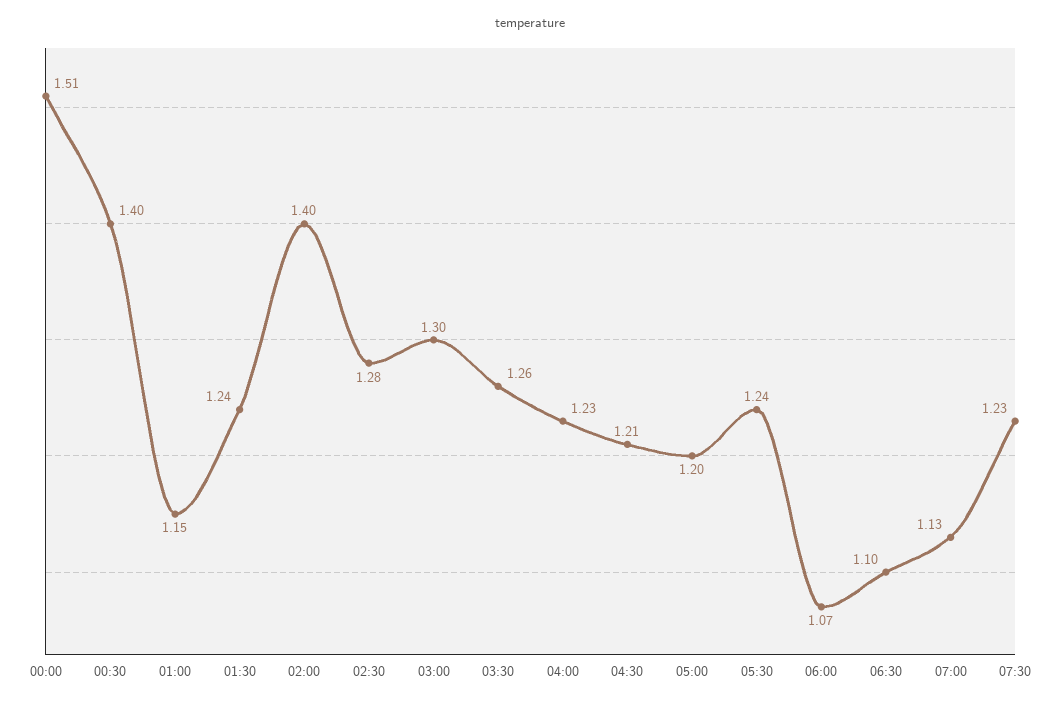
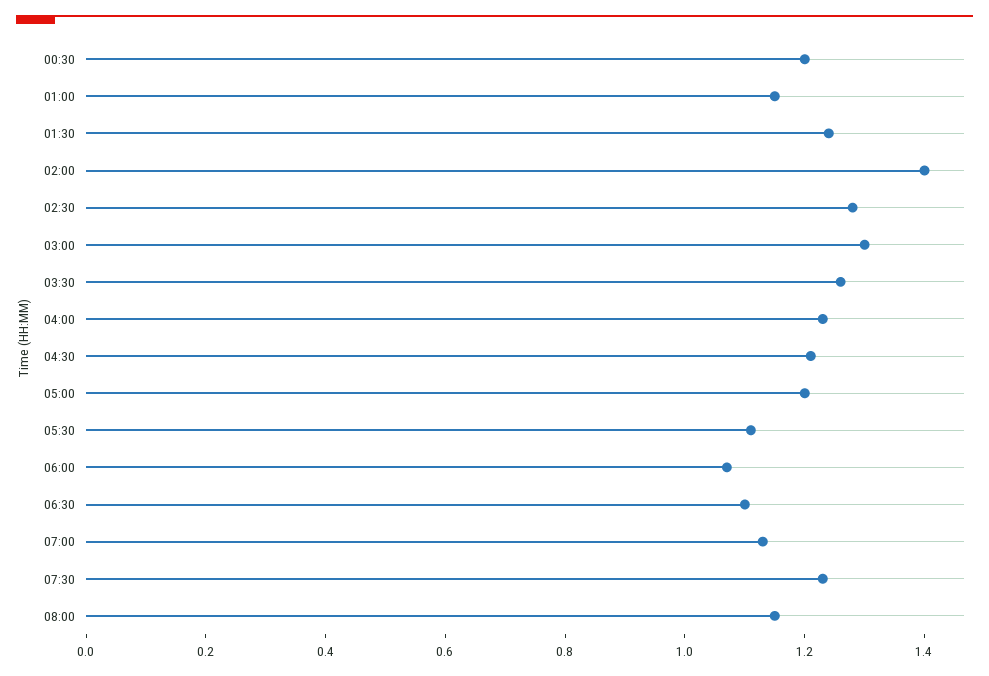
00:00: 1.51 -> none
00:30: 1.4 -> 1.2
05:30: 1.24 -> 1.1
08:00: none -> 1.15

